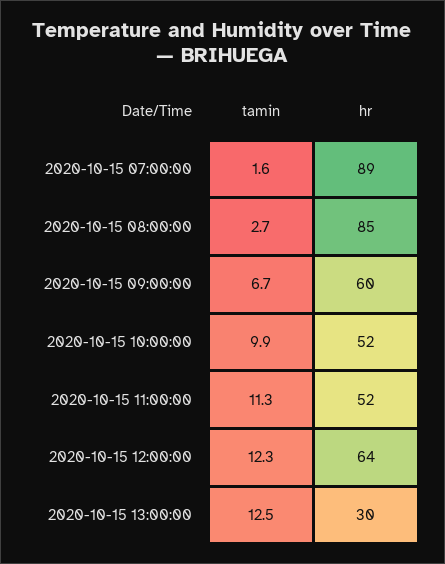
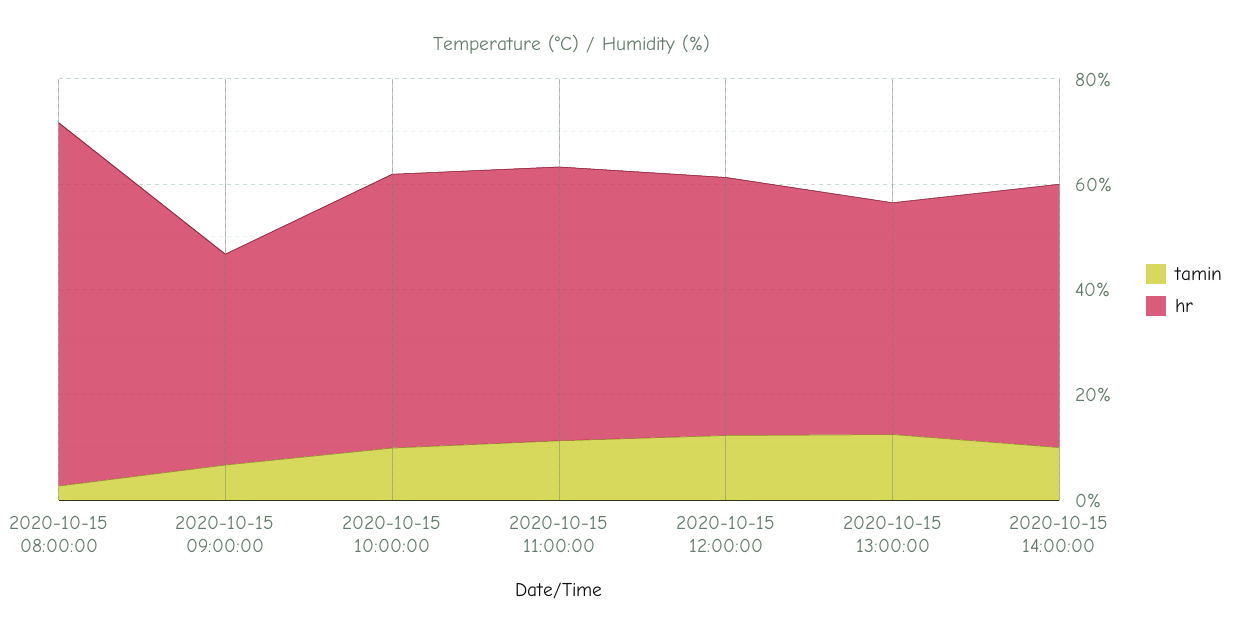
tamin, 2020-10-15 07:00:00: 1.6 -> none
hr, 2020-10-15 07:00:00: 89 -> none
hr, 2020-10-15 08:00:00: 85 -> 70
hr, 2020-10-15 09:00:00: 60 -> 40
hr, 2020-10-15 12:00:00: 64 -> 50
hr, 2020-10-15 13:00:00: 30 -> 45
tamin, 2020-10-15 14:00:00: none -> 10
hr, 2020-10-15 14:00:00: none -> 50

